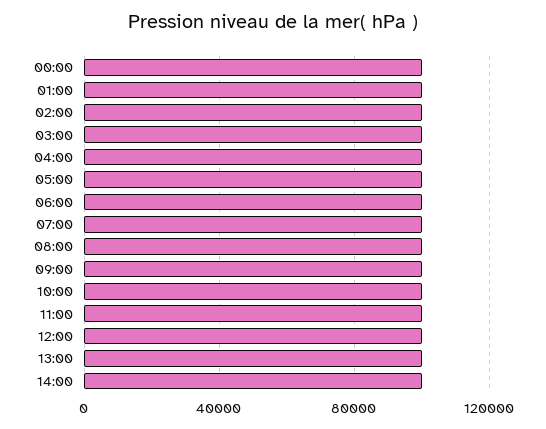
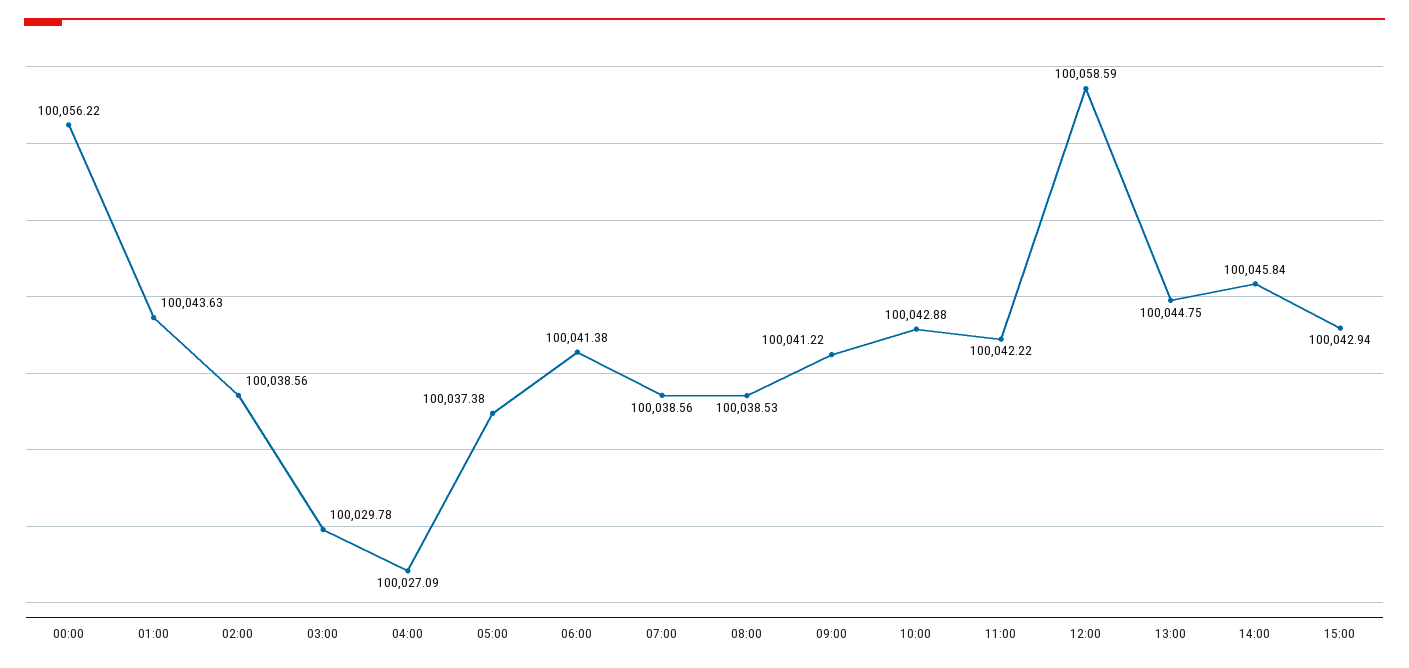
15:00: none -> 100042.94

